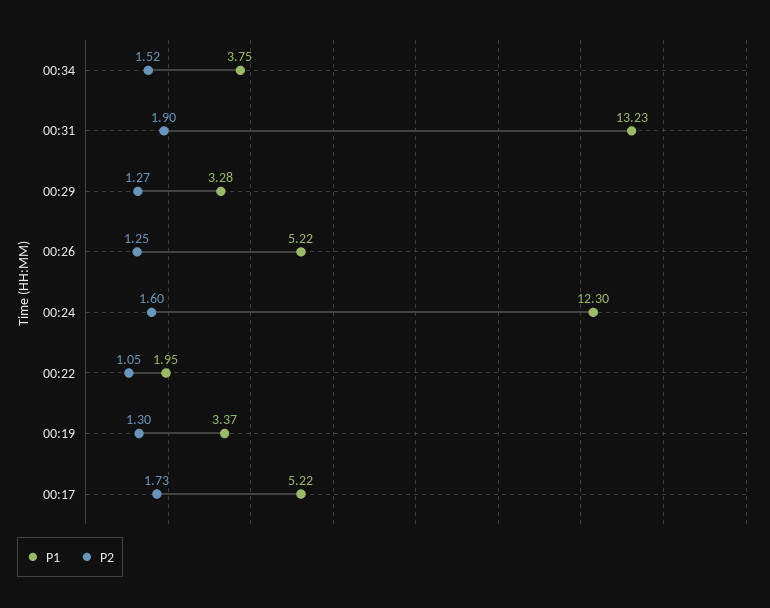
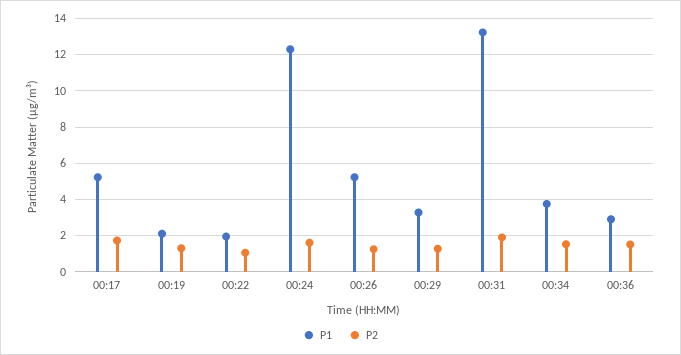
P1, 00:19: 3.37 -> 2
P1, 00:36: none -> 3
P2, 00:36: none -> 1.5

